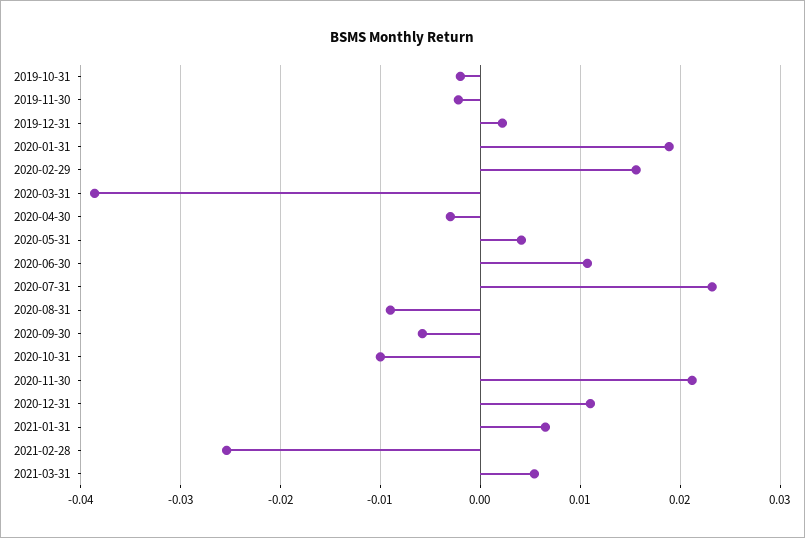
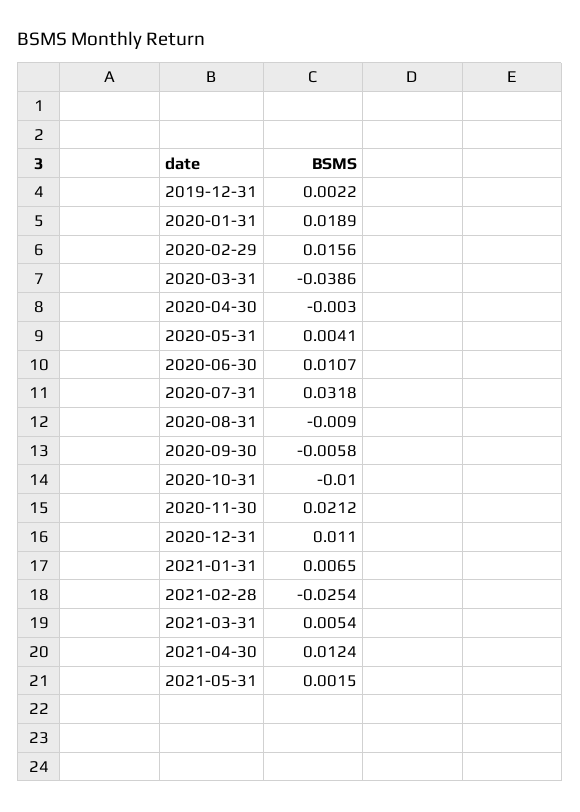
2019-10-31: -0.002 -> none
2019-11-30: -0.002 -> none
2020-07-31: 0.023 -> 0.0318
2021-04-30: none -> 0.0124
2021-05-31: none -> 0.0015

